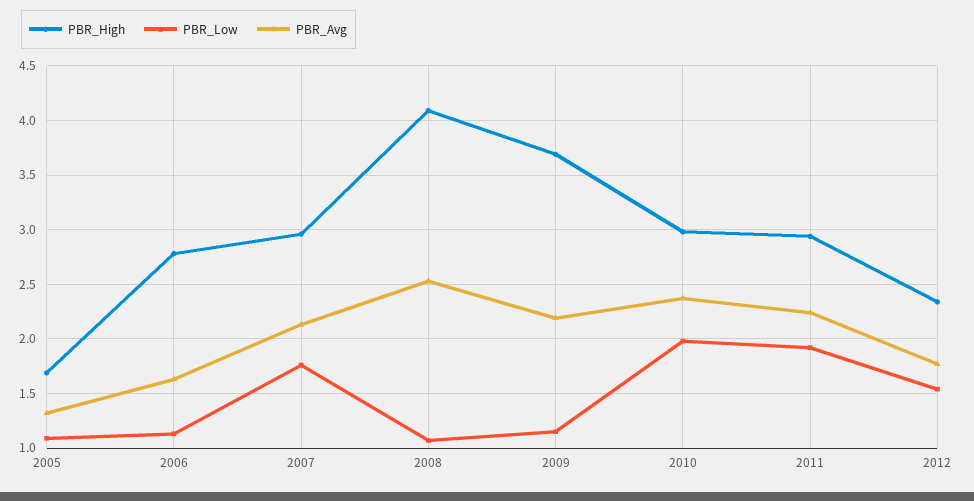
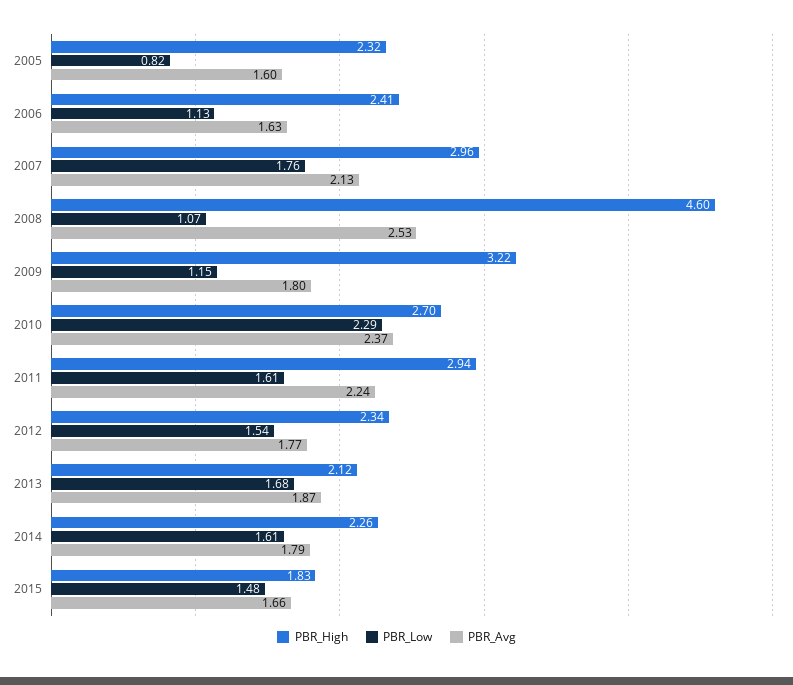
PBR_High, 2005: 1.7 -> 2.32
PBR_Low, 2005: 1.1 -> 0.82
PBR_Avg, 2005: 1.3 -> 1.6
PBR_High, 2006: 2.8 -> 2.41
PBR_High, 2008: 4.1 -> 4.6
PBR_High, 2009: 3.7 -> 3.22
PBR_Avg, 2009: 2.2 -> 1.8
PBR_High, 2010: 3 -> 2.7
PBR_Low, 2010: 2 -> 2.29
PBR_Low, 2011: 1.9 -> 1.61
PBR_High, 2013: none -> 2.12
PBR_Low, 2013: none -> 1.68
PBR_Avg, 2013: none -> 1.87
PBR_High, 2014: none -> 2.26
PBR_Low, 2014: none -> 1.61
PBR_Avg, 2014: none -> 1.79
PBR_High, 2015: none -> 1.83
PBR_Low, 2015: none -> 1.48
PBR_Avg, 2015: none -> 1.66

